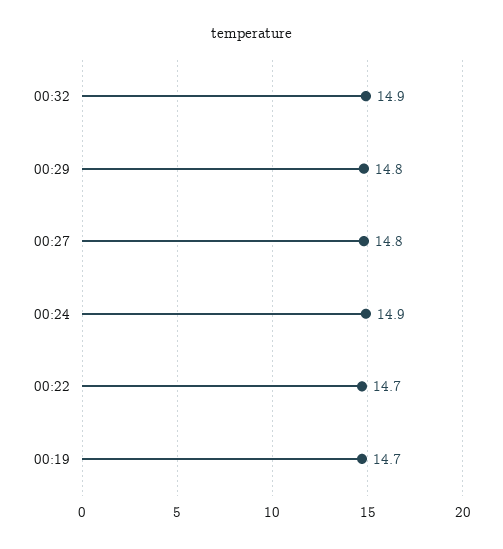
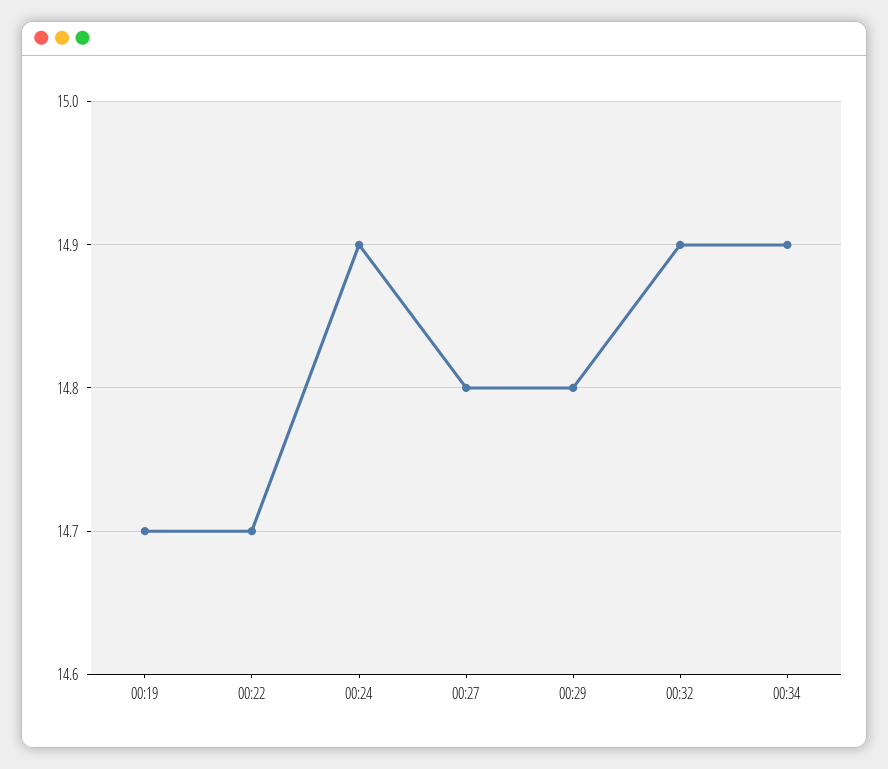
00:34: none -> 14.9

